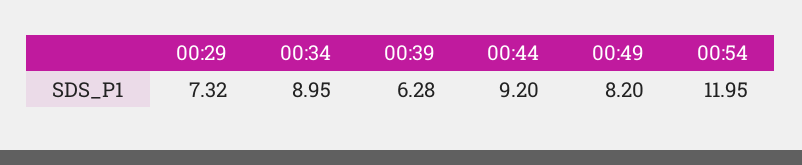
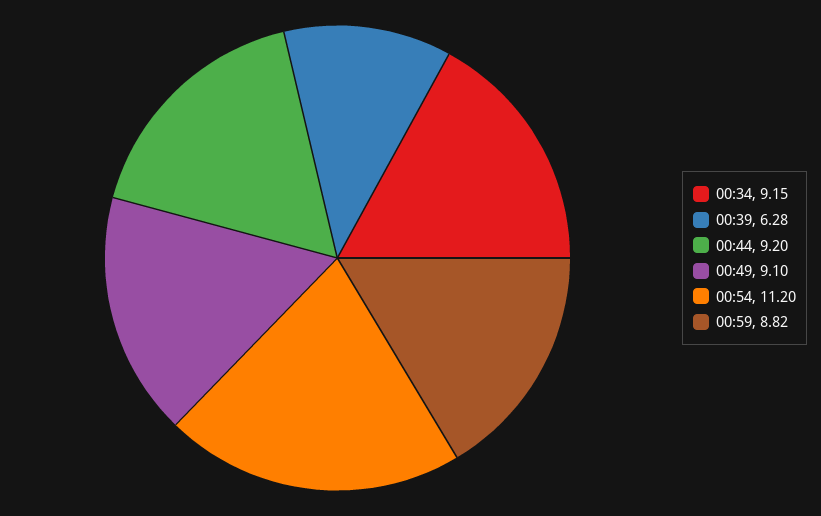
00:29: 7.32 -> none
00:34: 8.95 -> 9.15
00:49: 8.2 -> 9.1
00:54: 11.95 -> 11.2
00:59: none -> 8.82

